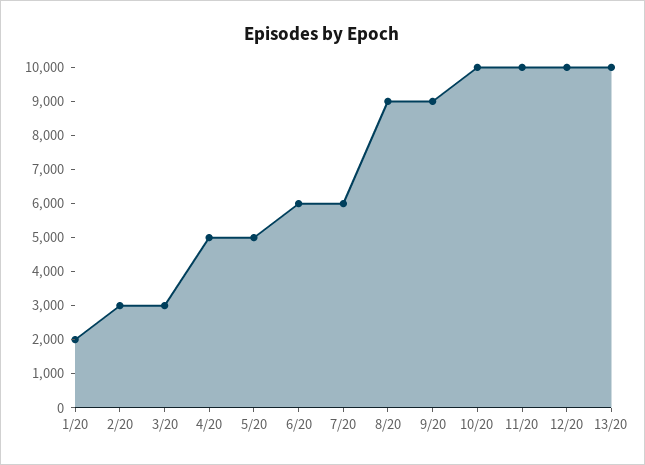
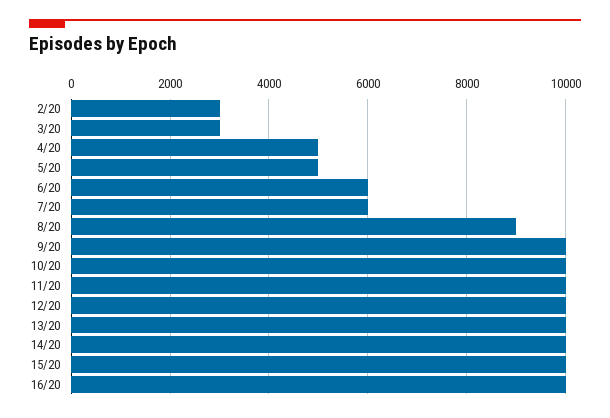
1/20: 2000 -> none
9/20: 9000 -> 10000
14/20: none -> 10000
15/20: none -> 10000
16/20: none -> 10000

